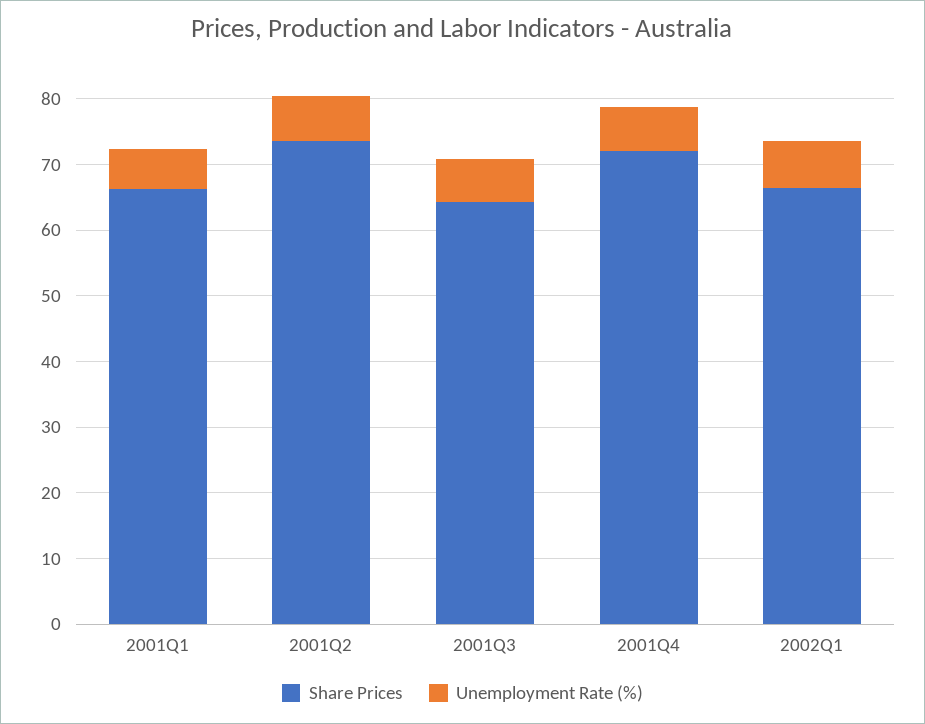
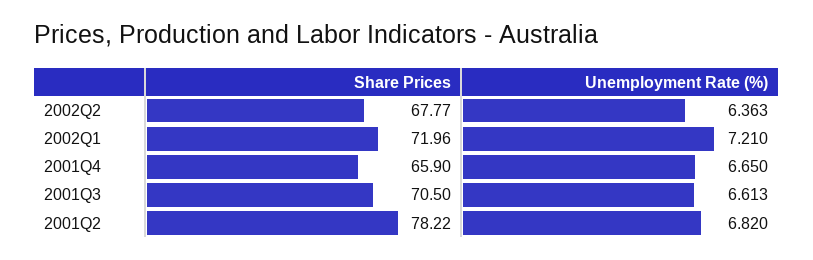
Share Prices, 2001Q1: 66 -> none
Unemployment Rate (%), 2001Q1: 6 -> none
Share Prices, 2001Q2: 74 -> 78.22
Share Prices, 2001Q3: 64 -> 70.5
Share Prices, 2001Q4: 72 -> 65.9
Share Prices, 2002Q1: 66 -> 71.96
Share Prices, 2002Q2: none -> 67.77
Unemployment Rate (%), 2002Q2: none -> 6.363

